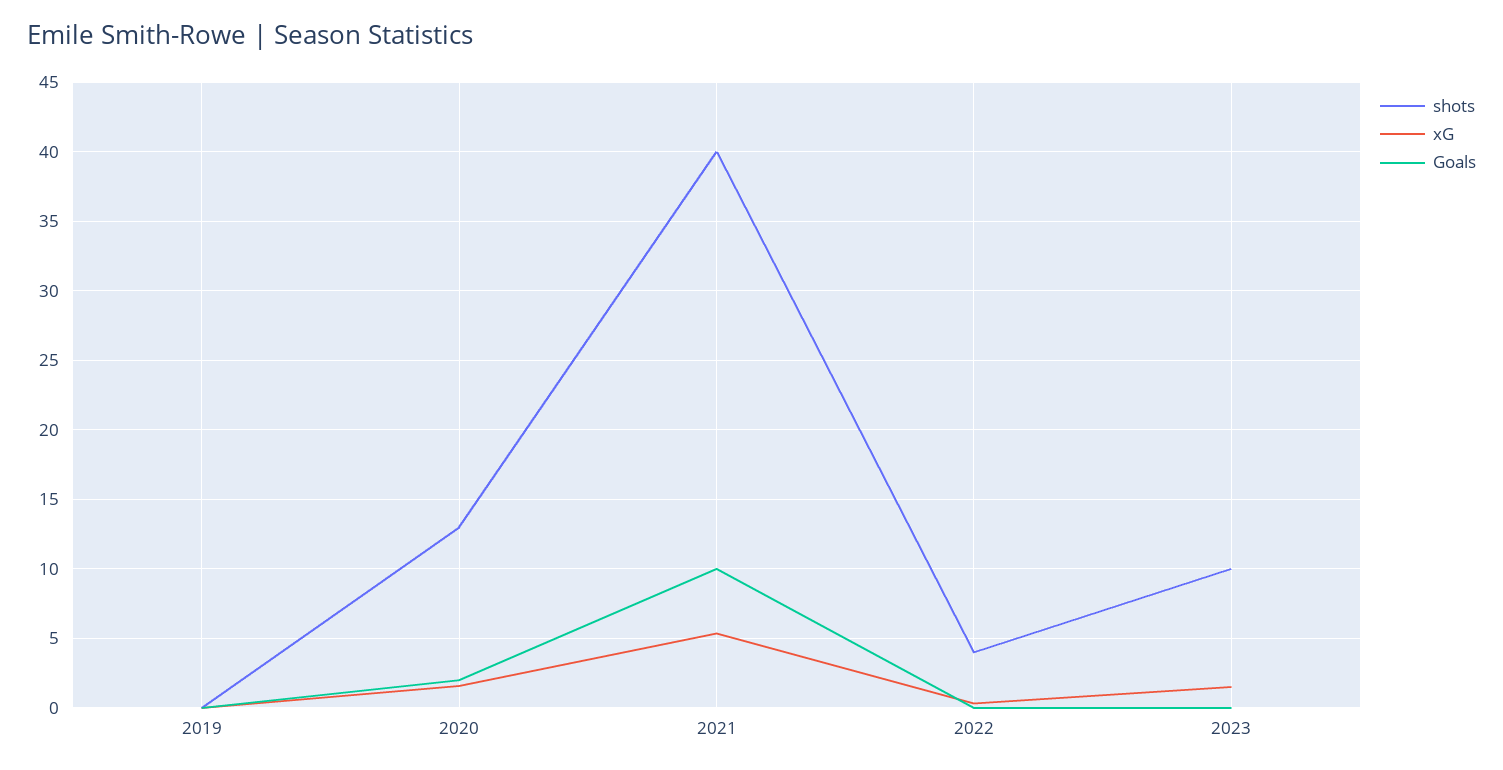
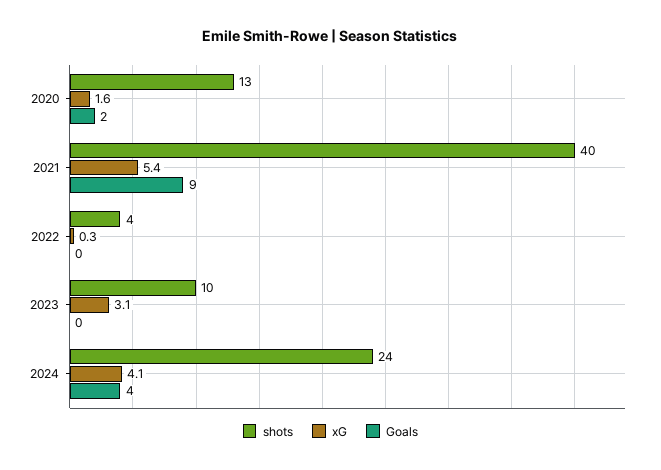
shots, 2019: 0 -> none
xG, 2019: 0 -> none
Goals, 2019: 0 -> none
Goals, 2021: 10 -> 9
xG, 2023: 1.5 -> 3.1
shots, 2024: none -> 24
xG, 2024: none -> 4.1
Goals, 2024: none -> 4

